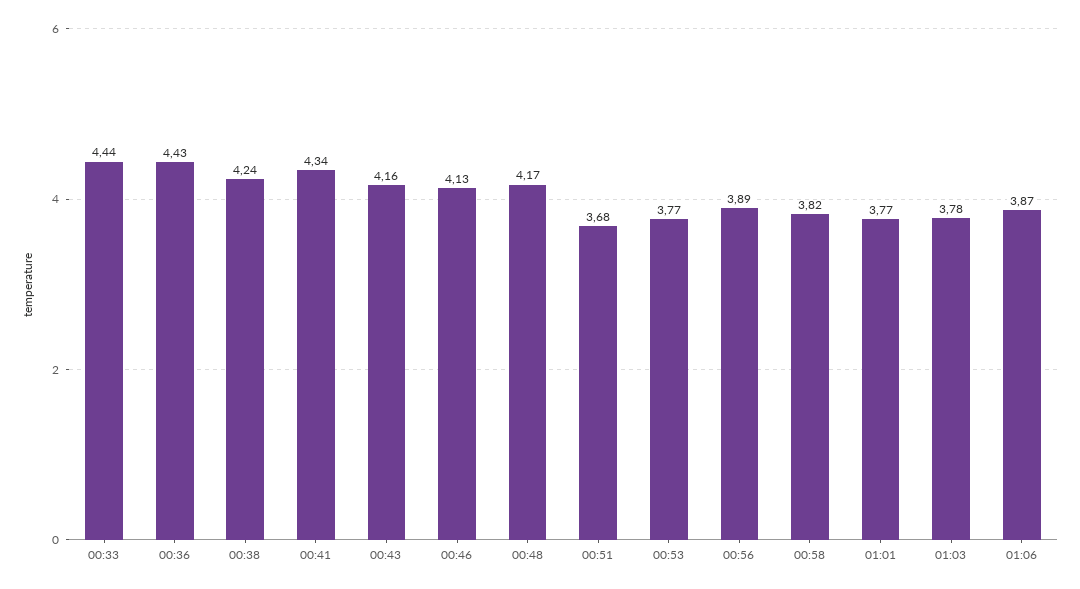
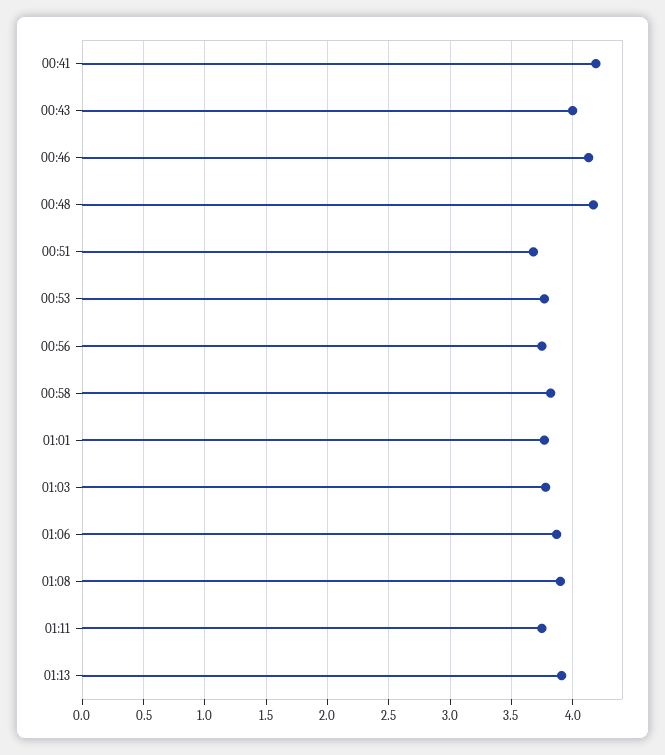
00:33: 4.44 -> none
00:36: 4.43 -> none
00:38: 4.24 -> none
00:41: 4.34 -> 4.2
00:43: 4.16 -> 4
00:56: 3.89 -> 3.75
01:08: none -> 3.9
01:11: none -> 3.75
01:13: none -> 3.9

